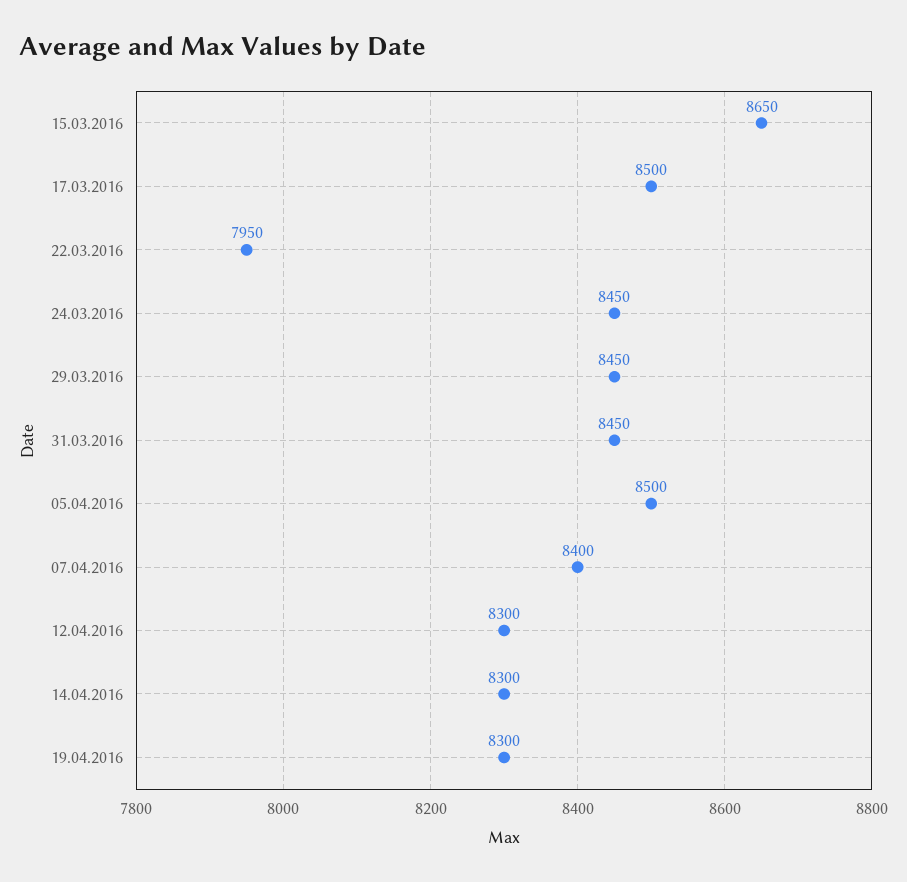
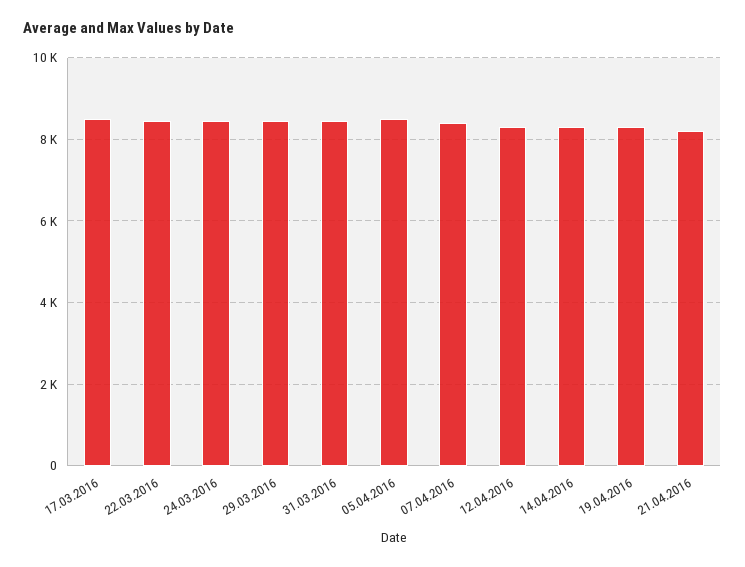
15.03.2016: 8650 -> none
22.03.2016: 7950 -> 8400
21.04.2016: none -> 8200

